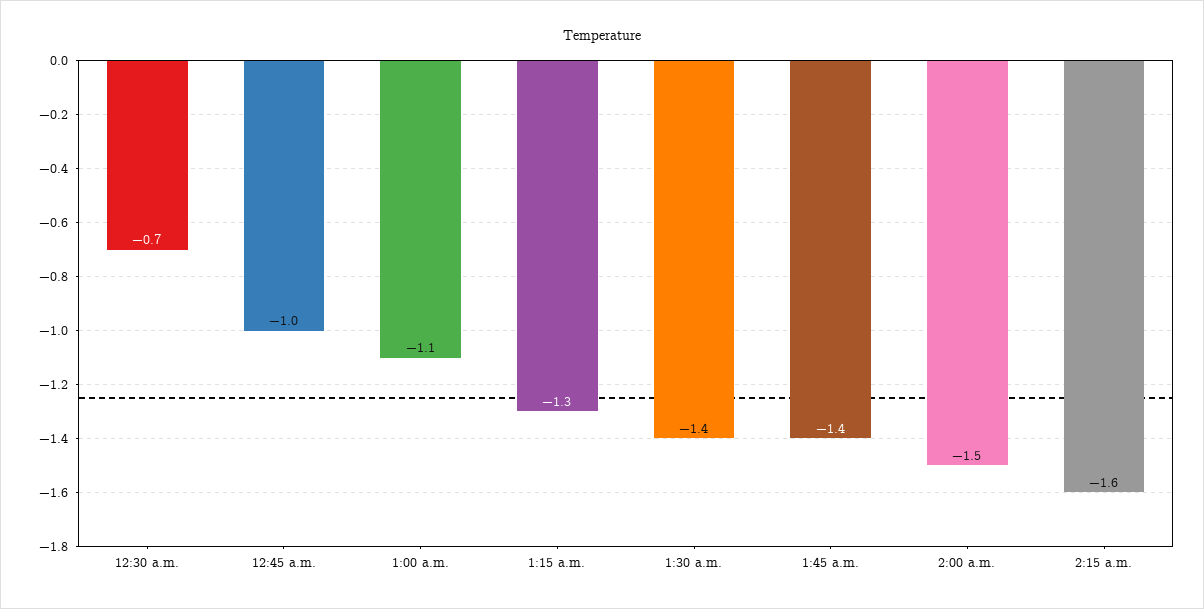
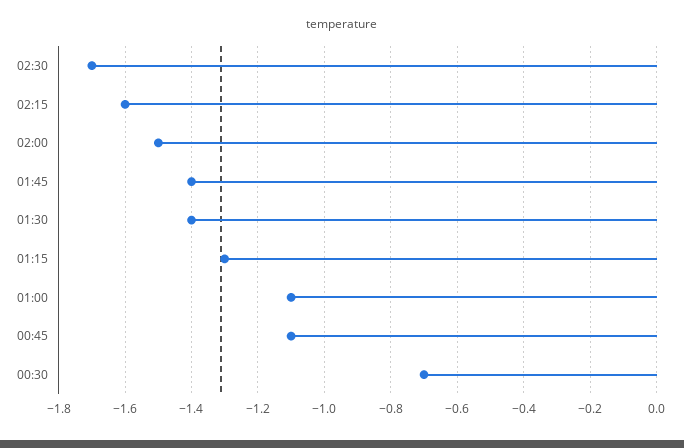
12:45 a.m.: -1 -> -1.1
02:30: none -> -1.7

